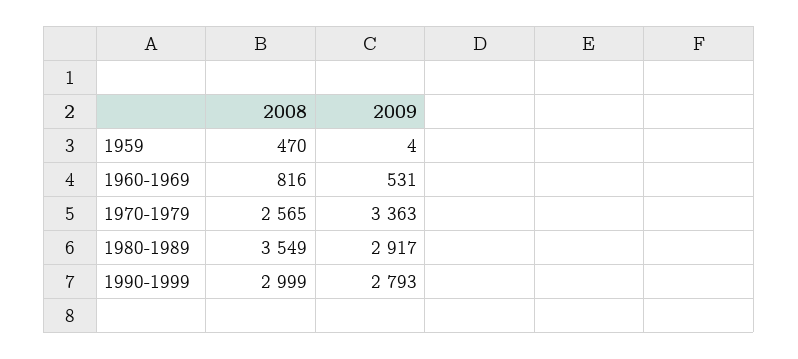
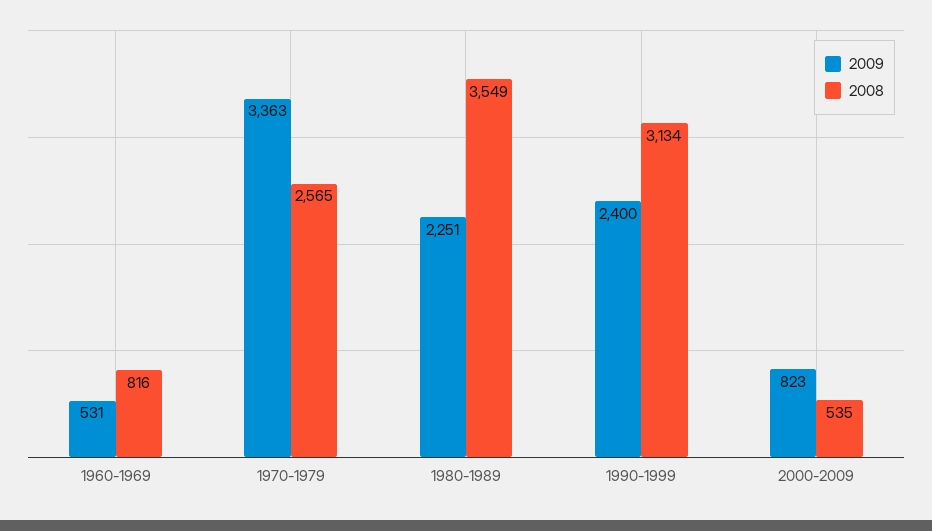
2008, 1959: 470 -> none
2009, 1959: 4 -> none
2009, 1980-1989: 2917 -> 2251
2008, 1990-1999: 2999 -> 3134
2009, 1990-1999: 2793 -> 2400
2009, 2000-2009: none -> 823
2008, 2000-2009: none -> 535

